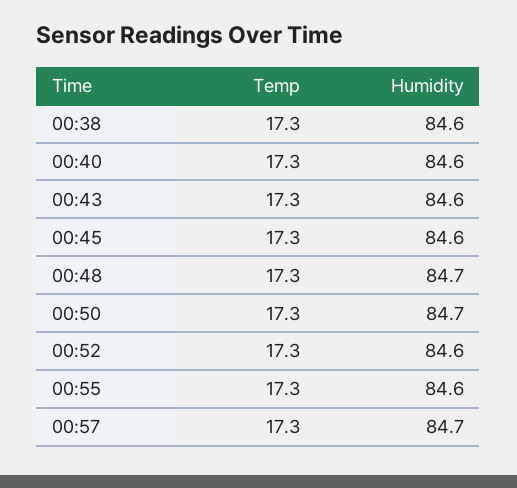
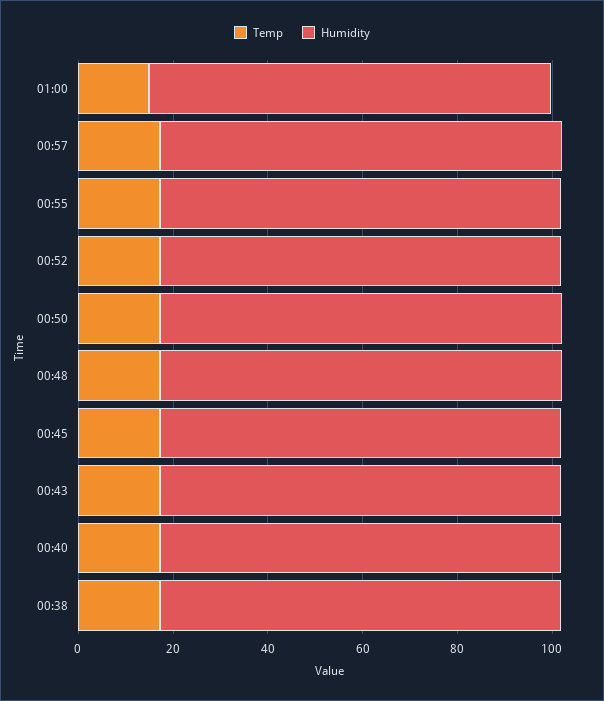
Temp, 01:00: none -> 15
Humidity, 01:00: none -> 85

